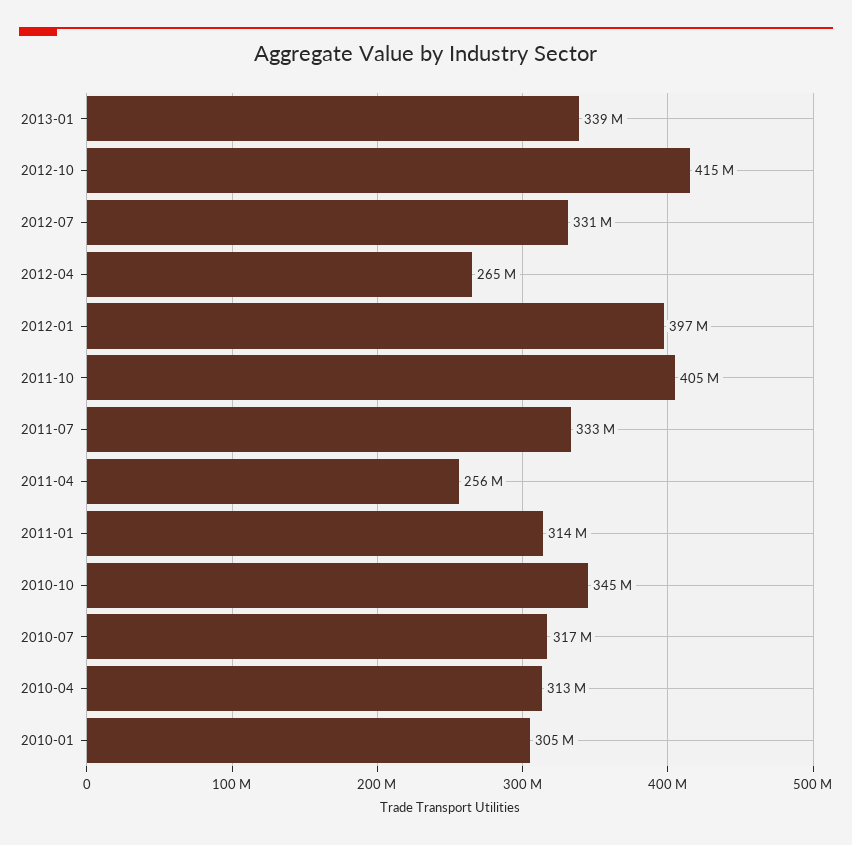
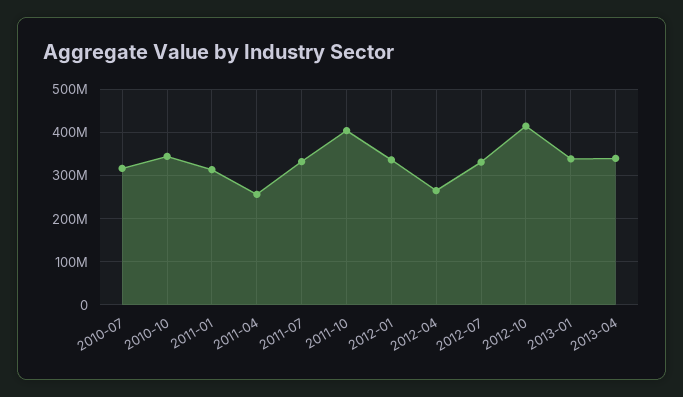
2012-01: 397000000 -> 340000000
2010-04: 313000000 -> none
2010-01: 305000000 -> none
2013-04: none -> 340000000

